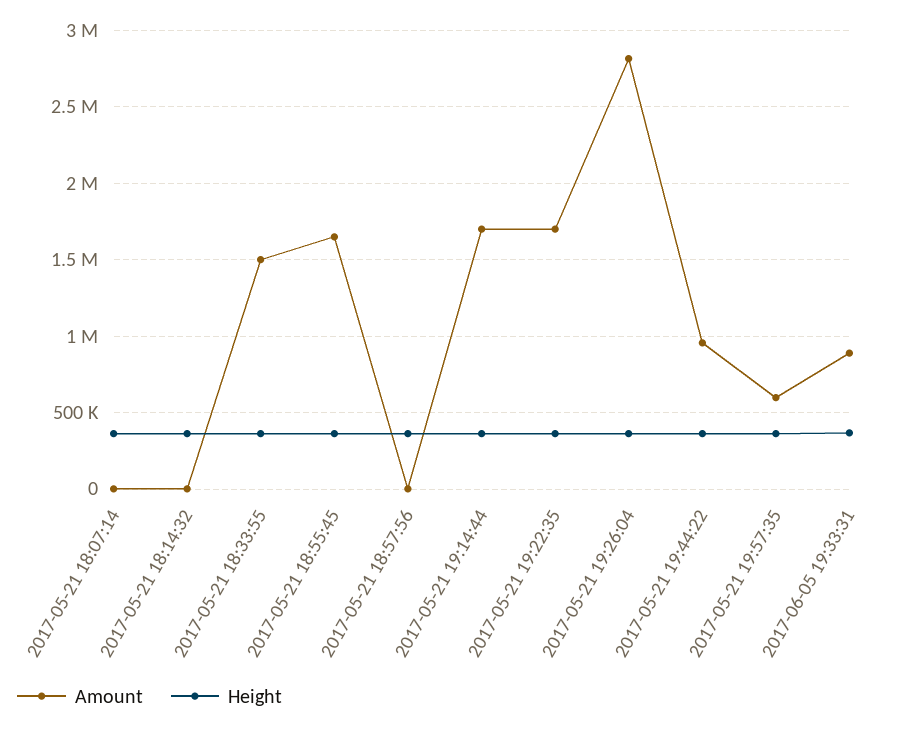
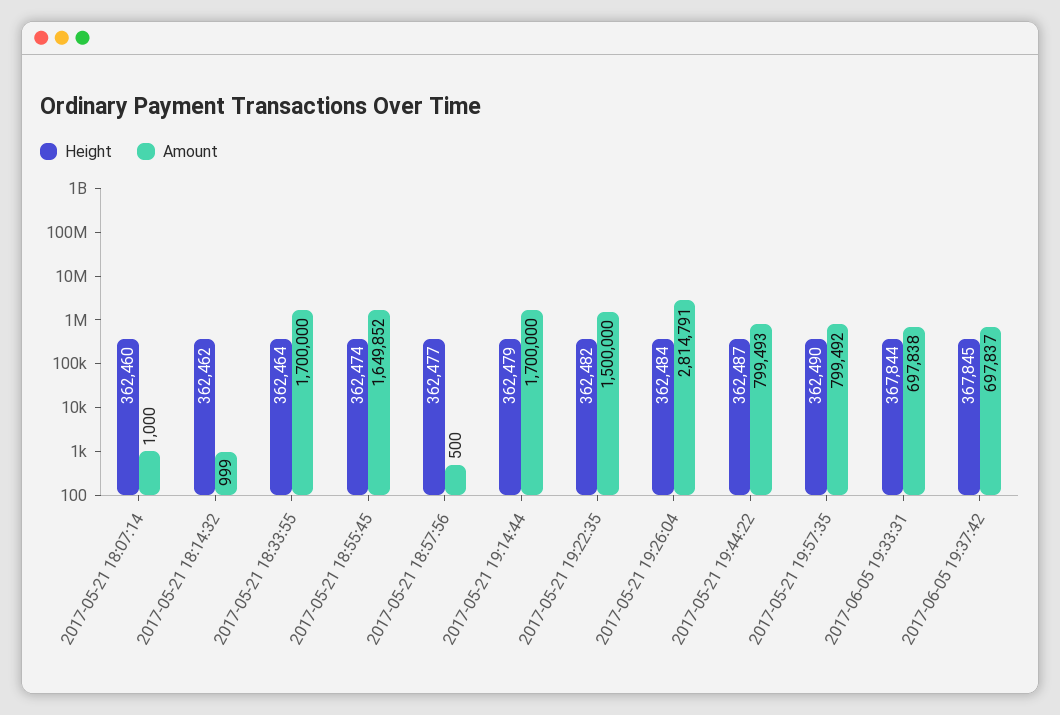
Amount, 2017-05-21 18:33:55: 1500000 -> 1700000
Amount, 2017-05-21 19:22:35: 1700000 -> 1500000
Amount, 2017-05-21 19:44:22: 950000 -> 799493
Amount, 2017-05-21 19:57:35: 600000 -> 799492
Amount, 2017-06-05 19:33:31: 900000 -> 697838
Height, 2017-06-05 19:37:42: none -> 367845
Amount, 2017-06-05 19:37:42: none -> 697837

